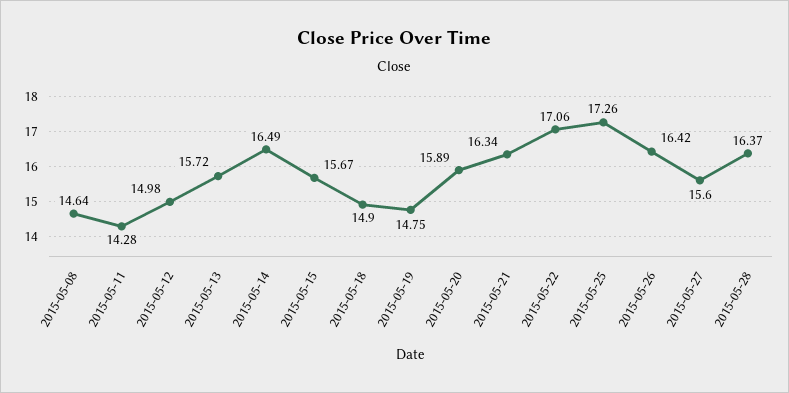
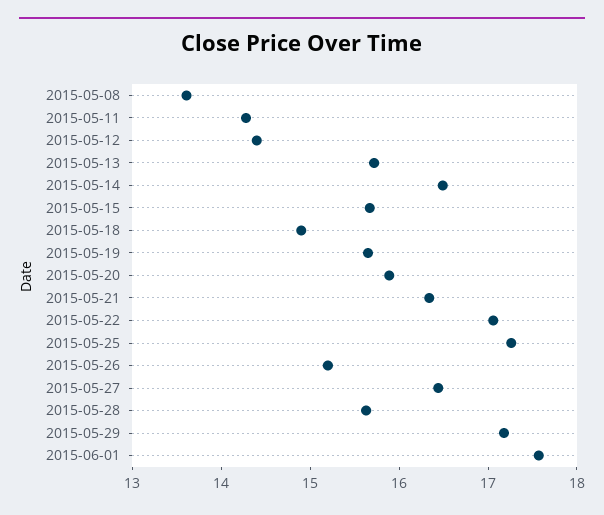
2015-05-08: 14.64 -> 13.6
2015-05-12: 14.98 -> 14.4
2015-05-19: 14.75 -> 15.6
2015-05-26: 16.42 -> 15.2
2015-05-27: 15.6 -> 16.4
2015-05-28: 16.37 -> 15.6
2015-05-29: none -> 17.2
2015-06-01: none -> 17.6

